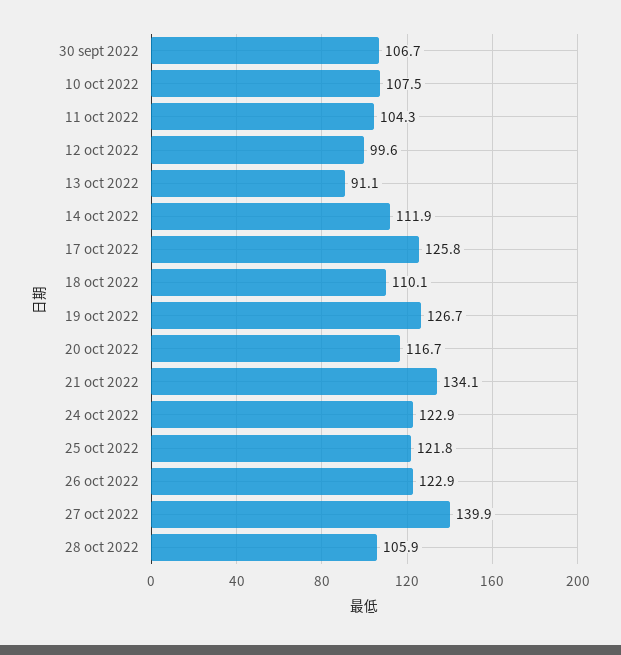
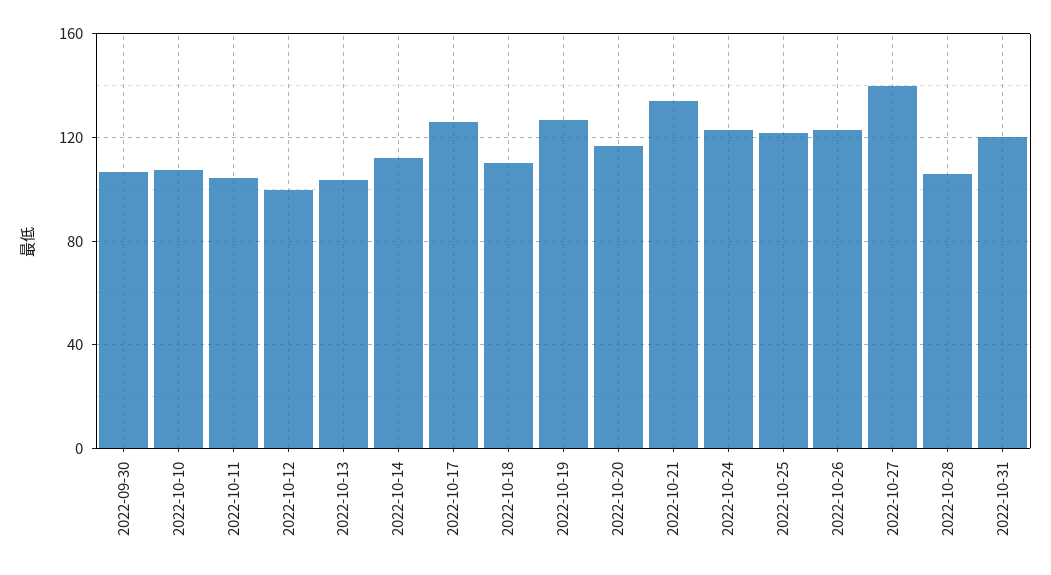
13 oct 2022: 91.1 -> 105
2022-10-31: none -> 120

